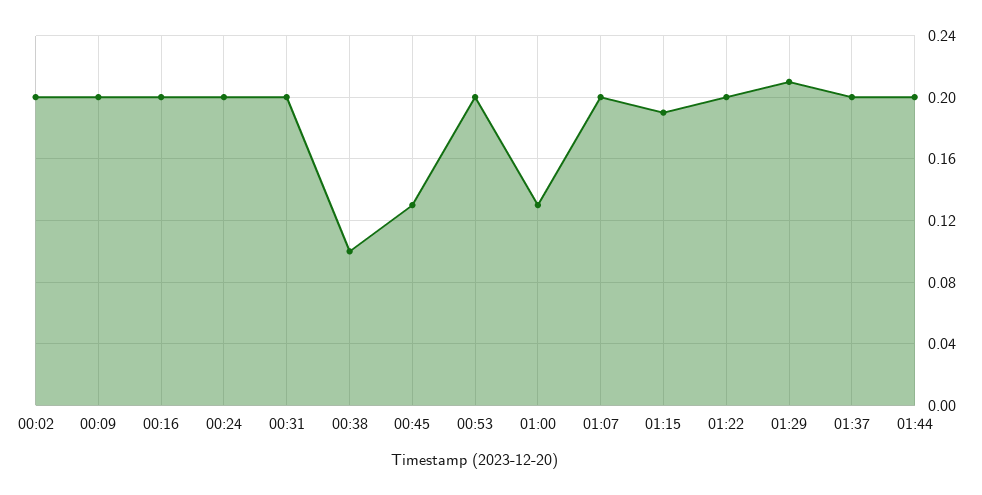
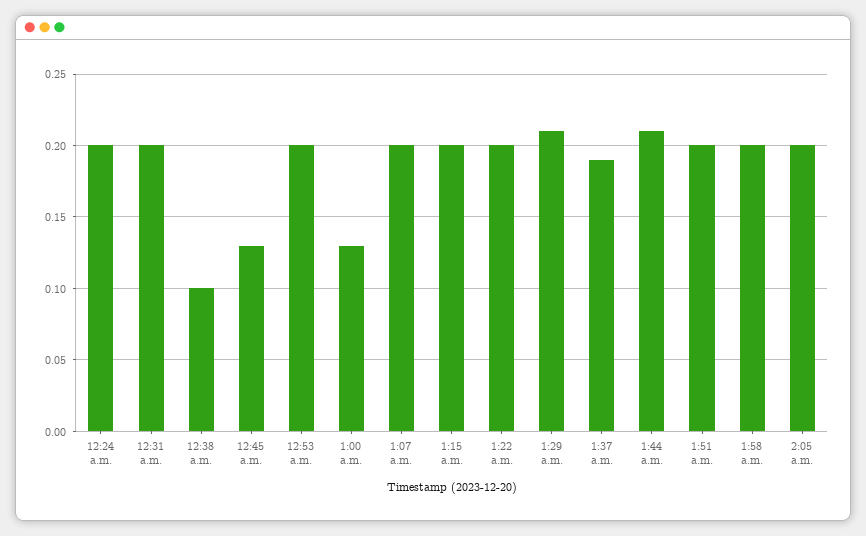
00:02: 0.2 -> none
00:09: 0.2 -> none
00:16: 0.2 -> none
01:15: 0.19 -> 0.2
01:37: 0.2 -> 0.19
01:44: 0.2 -> 0.21
1:51 a.m.: none -> 0.2
1:58 a.m.: none -> 0.2
2:05 a.m.: none -> 0.2

